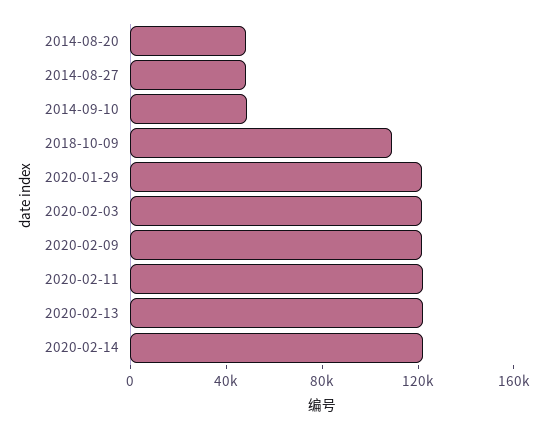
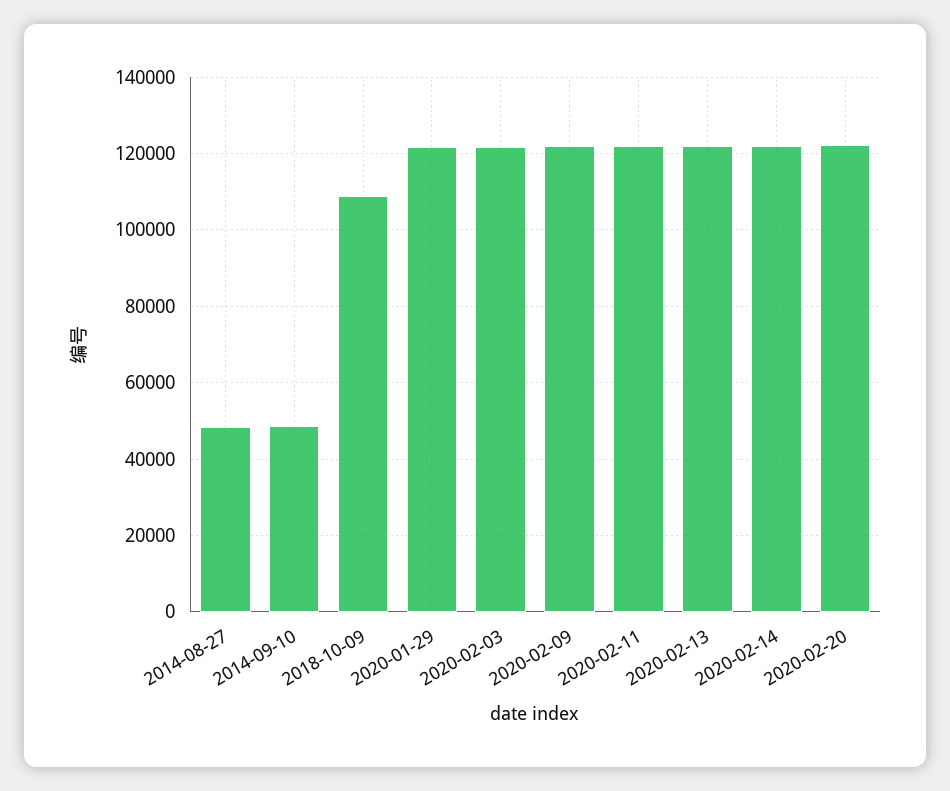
2014-08-20: 50000 -> none
2020-02-20: none -> 122000

